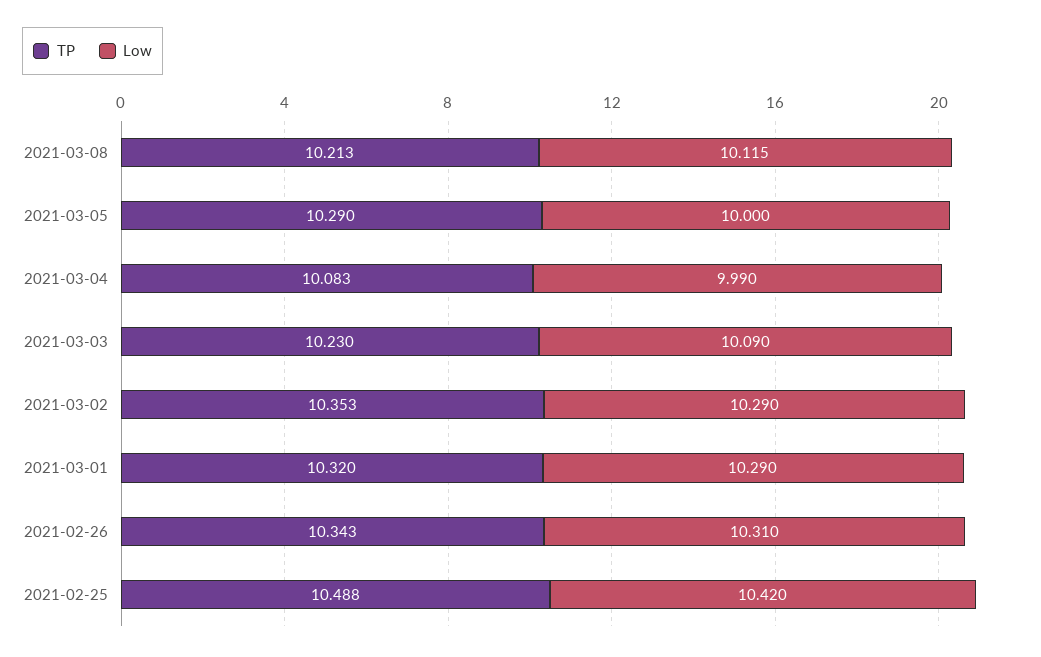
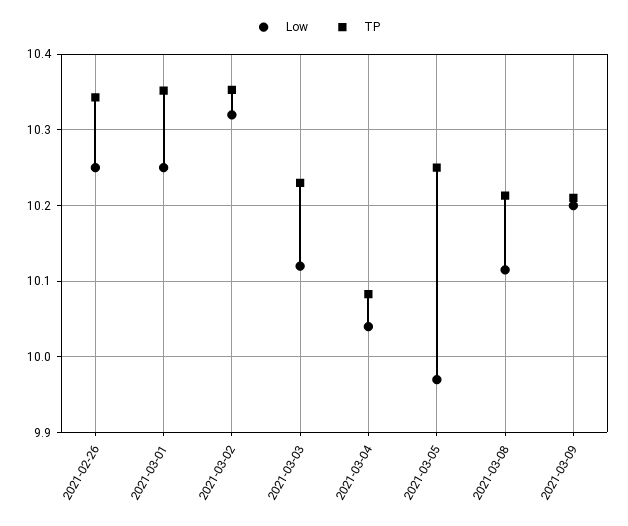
TP, 2021-03-05: 10.29 -> 10.25
Low, 2021-03-05: 10 -> 9.97
Low, 2021-03-04: 9.99 -> 10.04
Low, 2021-03-03: 10.09 -> 10.12
Low, 2021-03-02: 10.29 -> 10.32
TP, 2021-03-01: 10.32 -> 10.35
Low, 2021-03-01: 10.29 -> 10.25
Low, 2021-02-26: 10.31 -> 10.25
TP, 2021-02-25: 10.488 -> none
Low, 2021-02-25: 10.42 -> none
Low, 2021-03-09: none -> 10.2
TP, 2021-03-09: none -> 10.21

